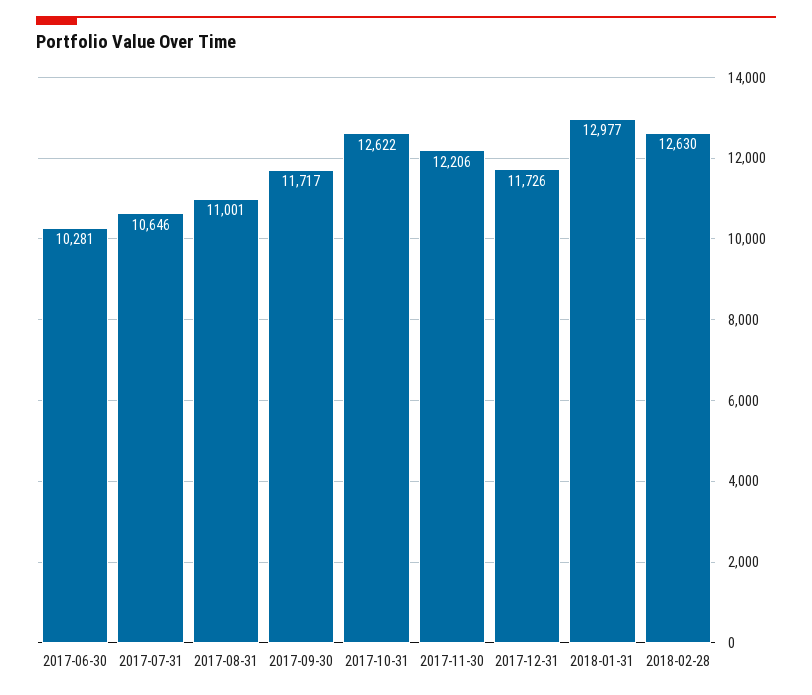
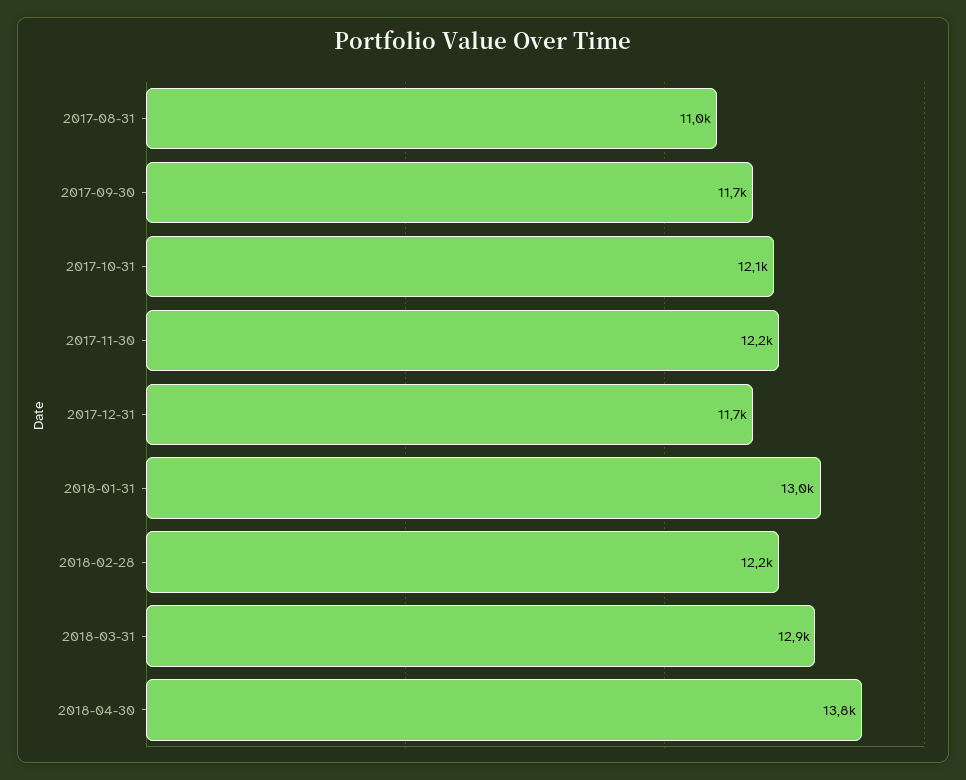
2017-06-30: 10281 -> none
2017-07-31: 10646 -> none
2017-10-31: 12622 -> 12100
2018-02-28: 12630 -> 12200
2018-03-31: none -> 12900
2018-04-30: none -> 13800

